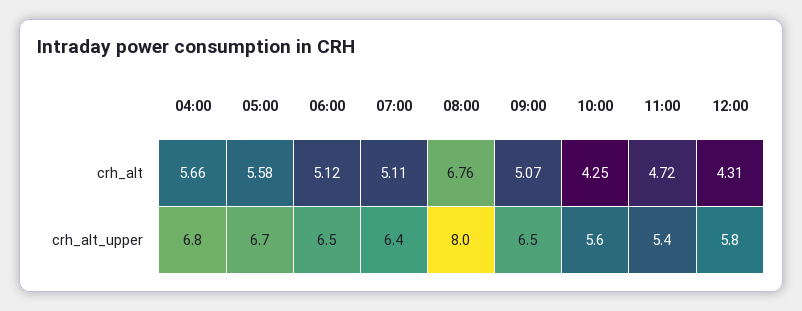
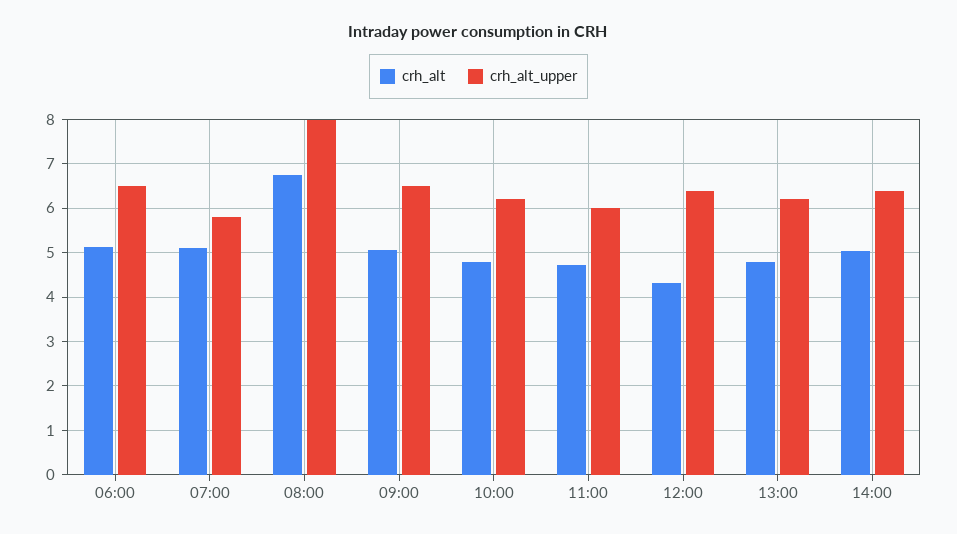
crh_alt, 04:00: 5.66 -> none
crh_alt, 05:00: 5.58 -> none
crh_alt, 10:00: 4.25 -> 4.8
crh_alt_upper, 04:00: 6.8 -> none
crh_alt_upper, 05:00: 6.7 -> none
crh_alt_upper, 07:00: 6.4 -> 5.8
crh_alt_upper, 10:00: 5.6 -> 6.2
crh_alt_upper, 11:00: 5.4 -> 6
crh_alt_upper, 12:00: 5.8 -> 6.4
crh_alt, 13:00: none -> 4.8
crh_alt_upper, 13:00: none -> 6.2
crh_alt, 14:00: none -> 5
crh_alt_upper, 14:00: none -> 6.4

